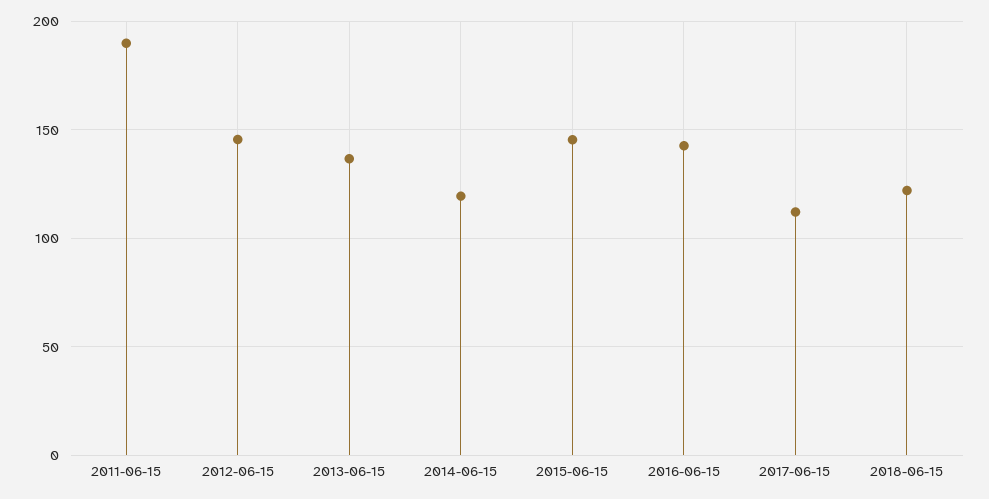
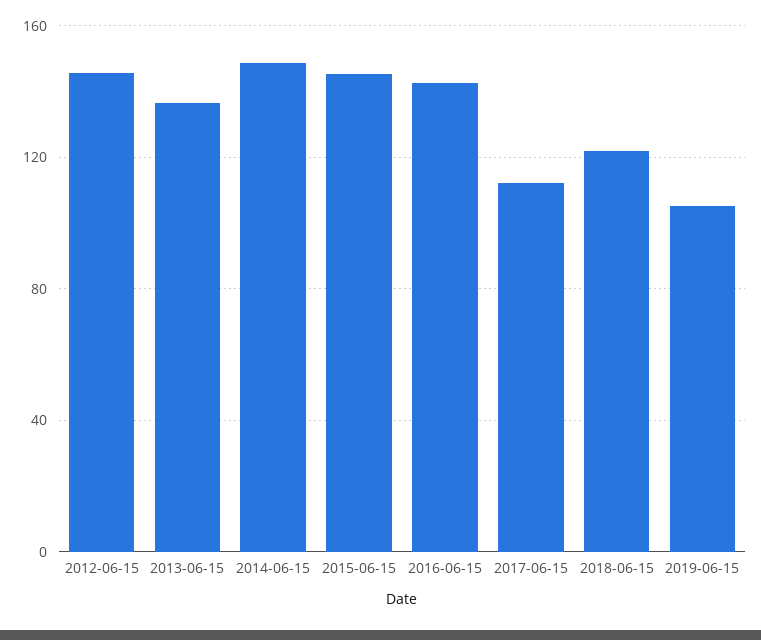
2011-06-15: 190 -> none
2014-06-15: 120 -> 150
2019-06-15: none -> 105

